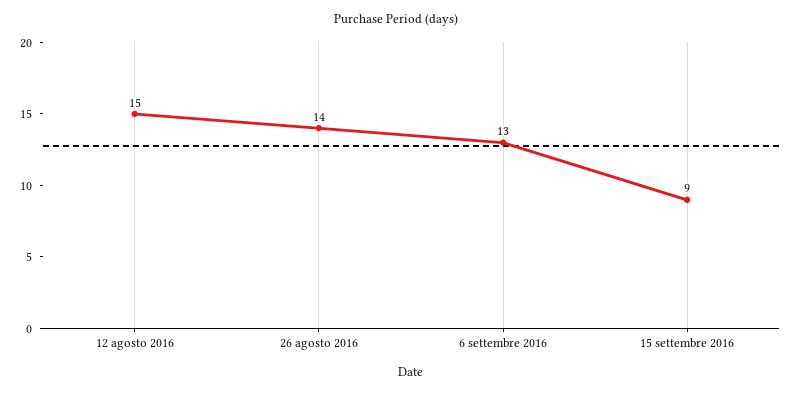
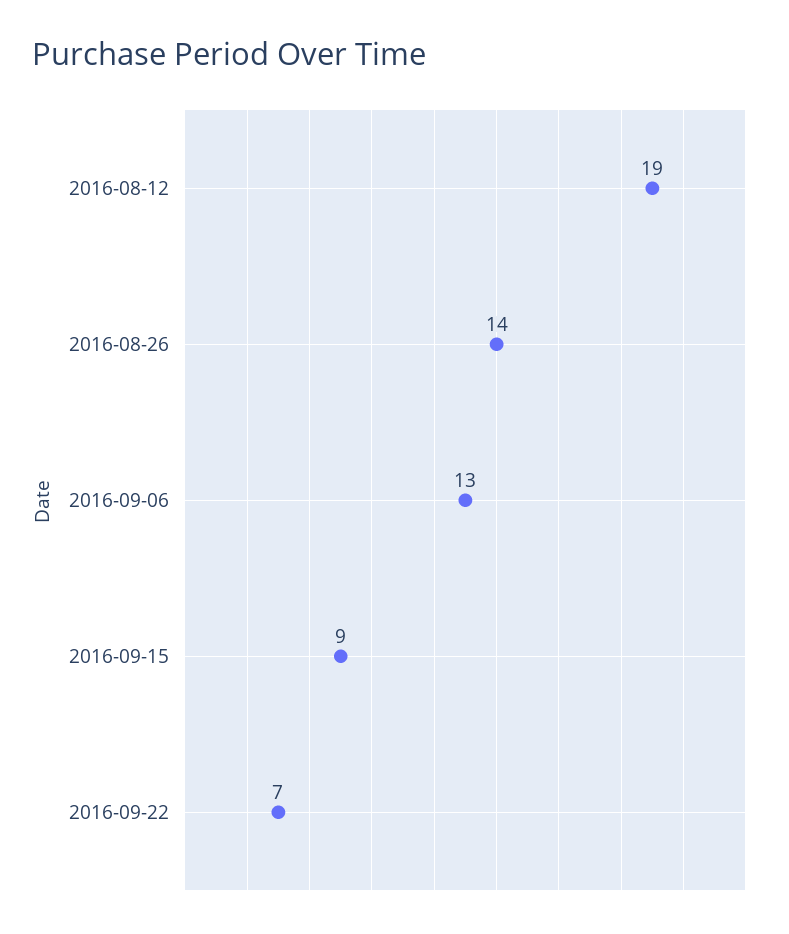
12 agosto 2016: 15 -> 19
2016-09-22: none -> 7

